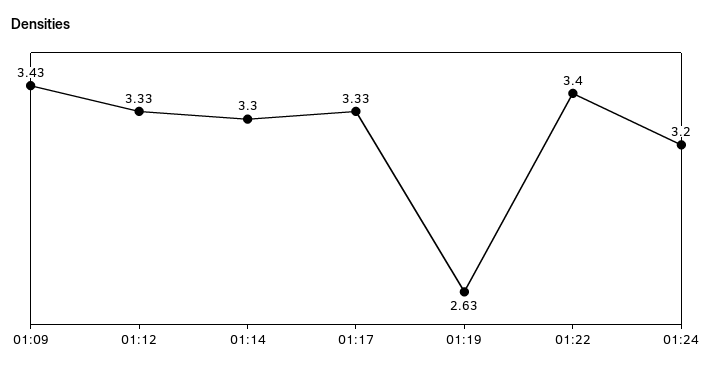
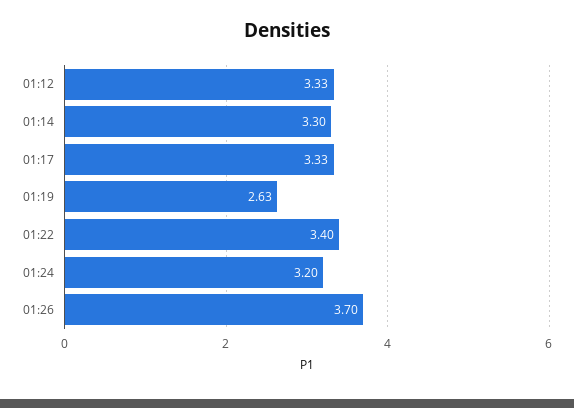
01:09: 3.43 -> none
01:26: none -> 3.7

